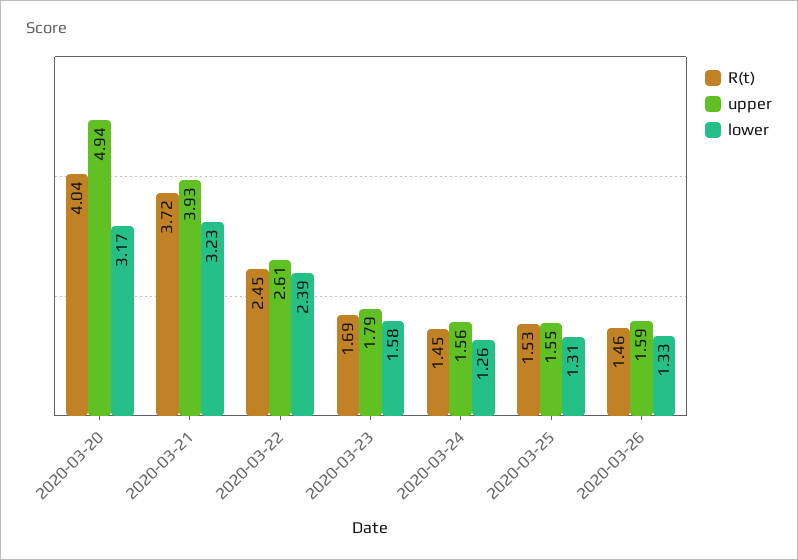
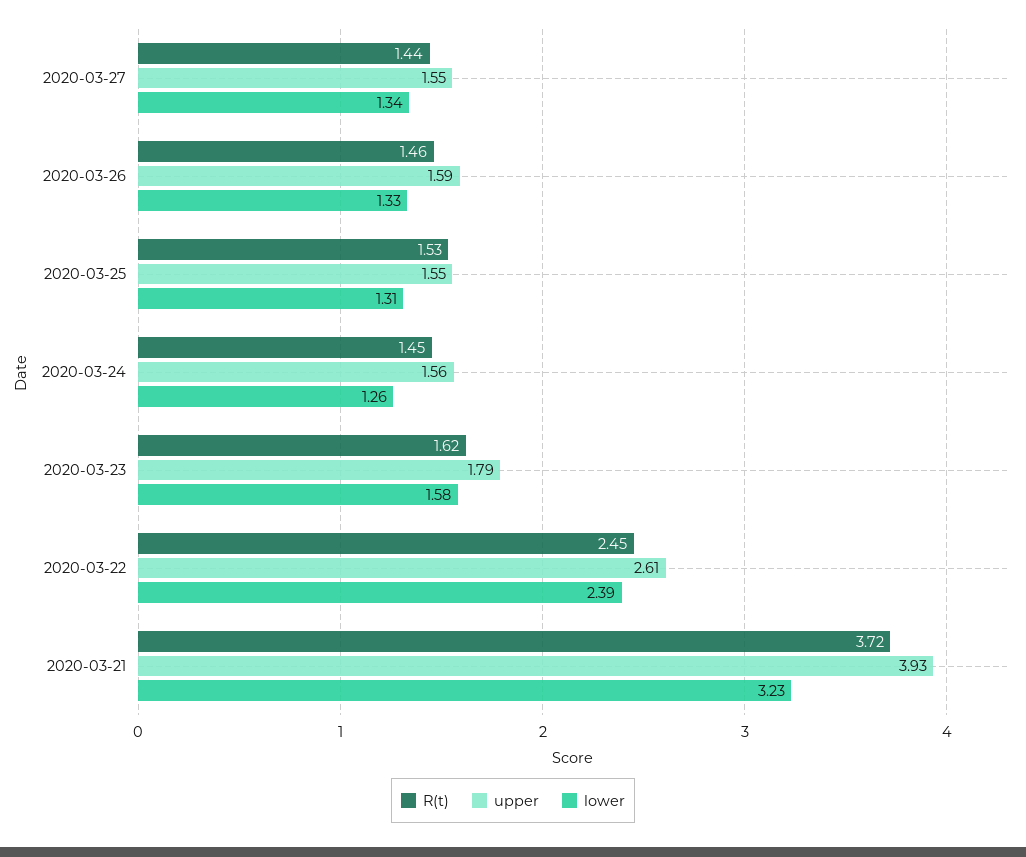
R(t), 2020-03-20: 4.04 -> none
upper, 2020-03-20: 4.94 -> none
lower, 2020-03-20: 3.17 -> none
R(t), 2020-03-23: 1.69 -> 1.62
R(t), 2020-03-27: none -> 1.44
upper, 2020-03-27: none -> 1.55
lower, 2020-03-27: none -> 1.34

